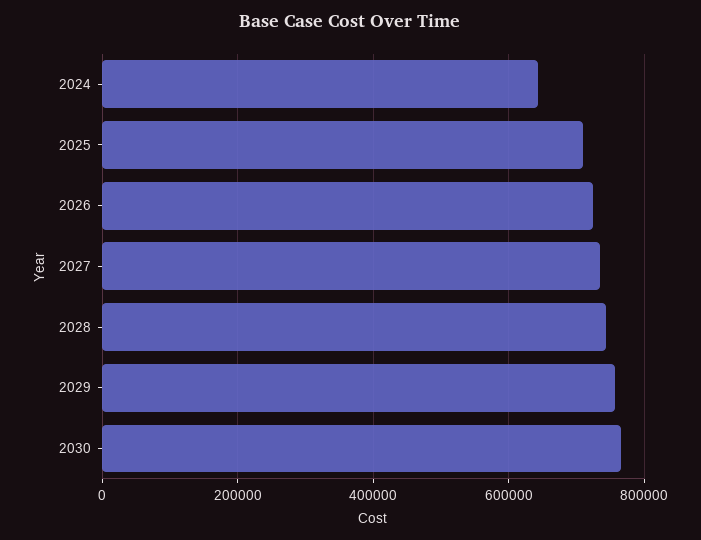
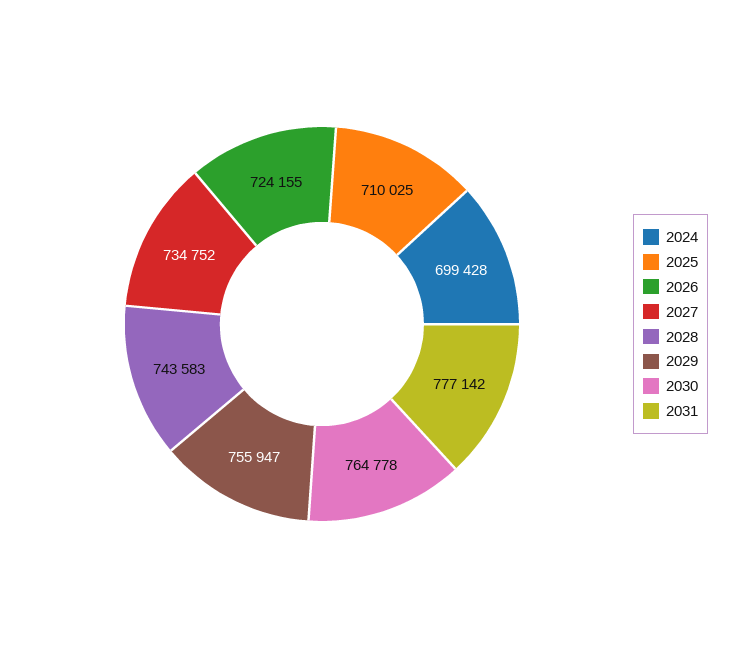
2024: 640000 -> 699428
2031: none -> 777142

